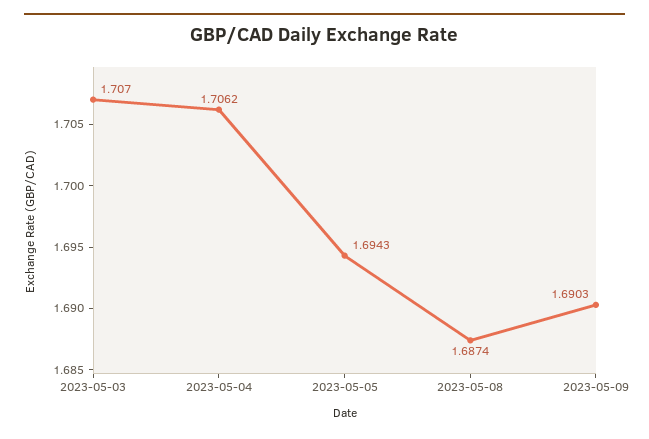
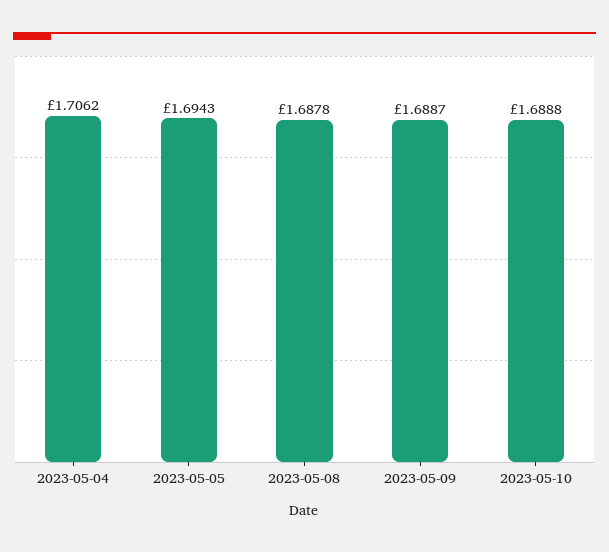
2023-05-03: 1.707 -> none
2023-05-08: 1.6874 -> 1.6878
2023-05-09: 1.6903 -> 1.6887
2023-05-10: none -> 1.6888

